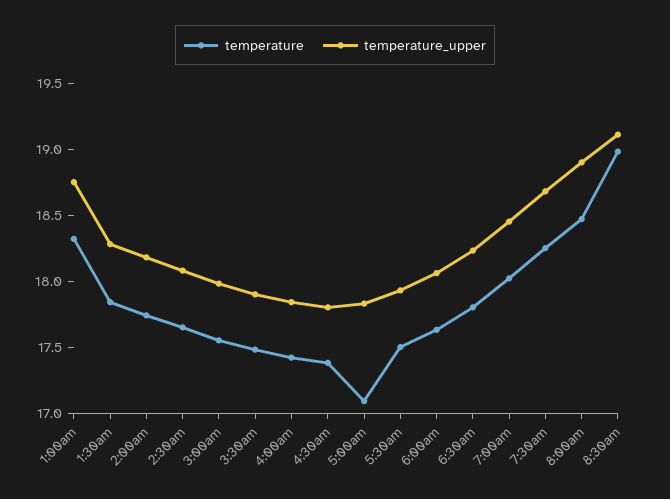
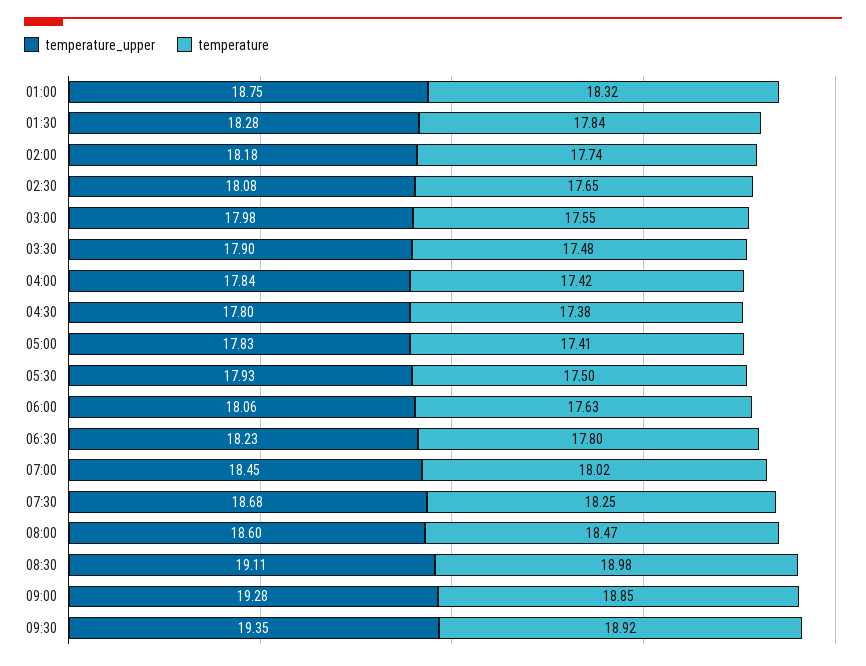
temperature, 5:00am: 17.1 -> 17.41
temperature_upper, 8:00am: 18.9 -> 18.6
temperature_upper, 09:00: none -> 19.28
temperature, 09:00: none -> 18.85
temperature_upper, 09:30: none -> 19.35
temperature, 09:30: none -> 18.92

